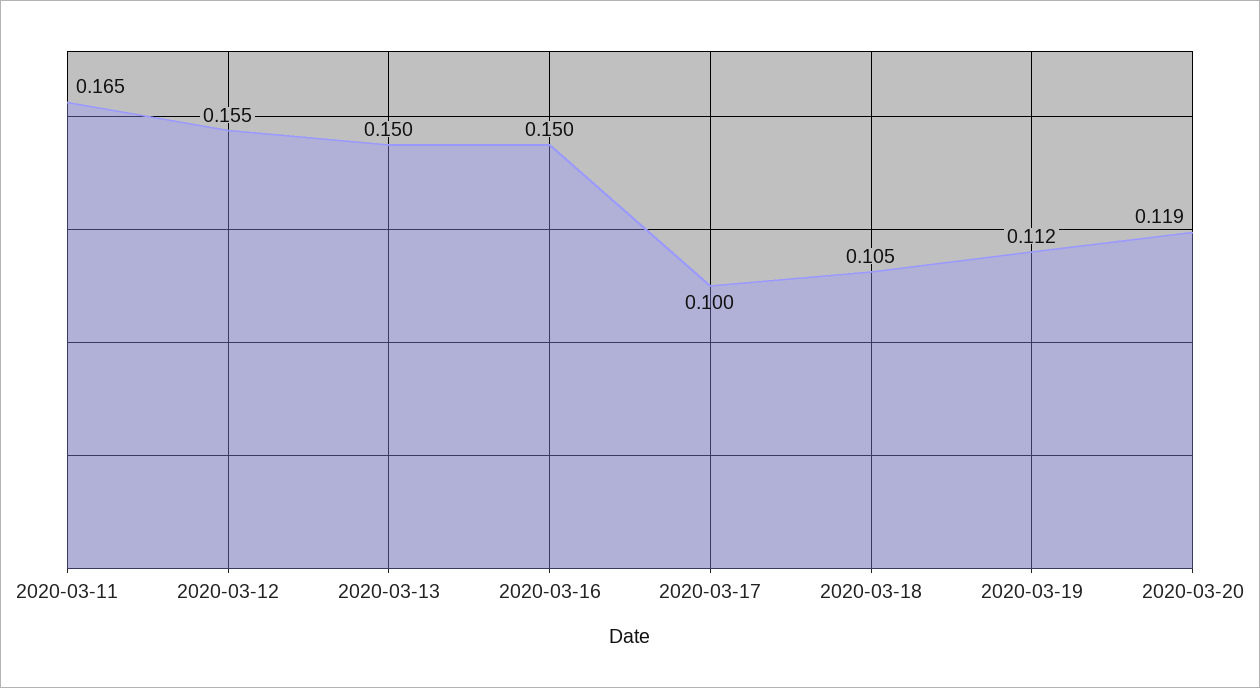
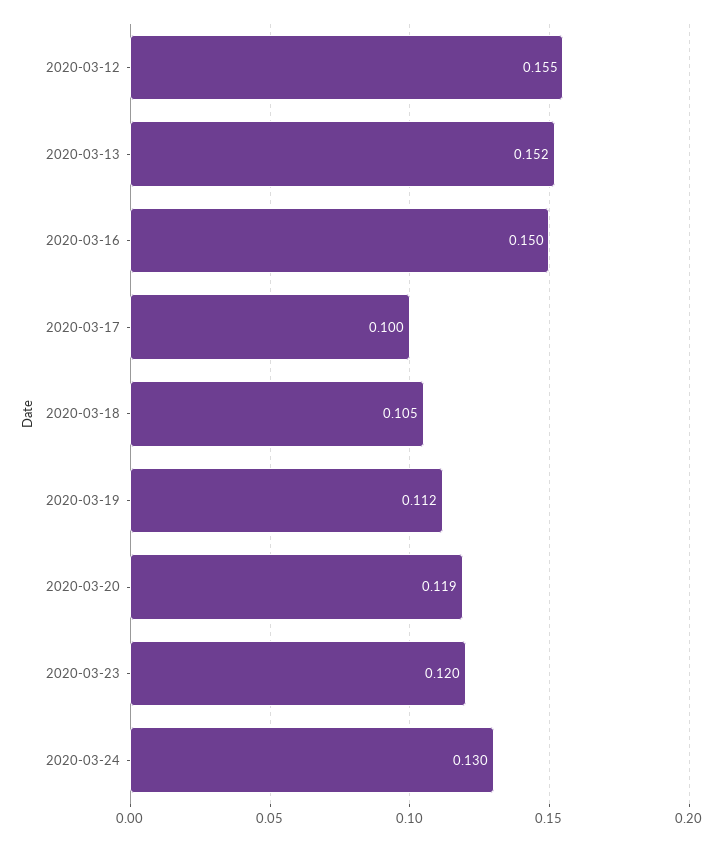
2020-03-11: 0.165 -> none
2020-03-13: 0.15 -> 0.152
2020-03-23: none -> 0.12
2020-03-24: none -> 0.13

